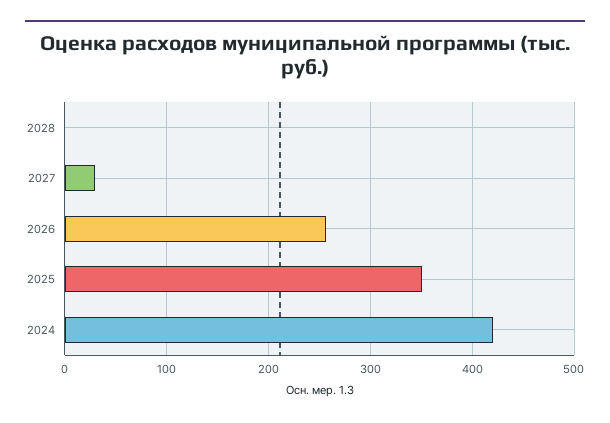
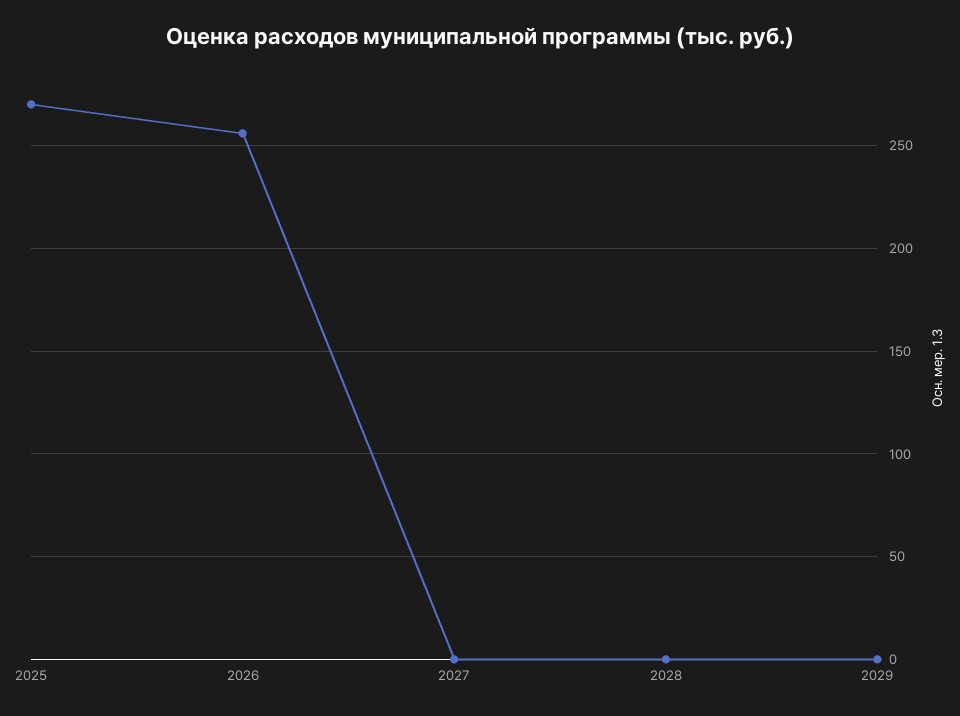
2027: 30 -> 0
2025: 350 -> 270
2024: 420 -> none
2029: none -> 0

